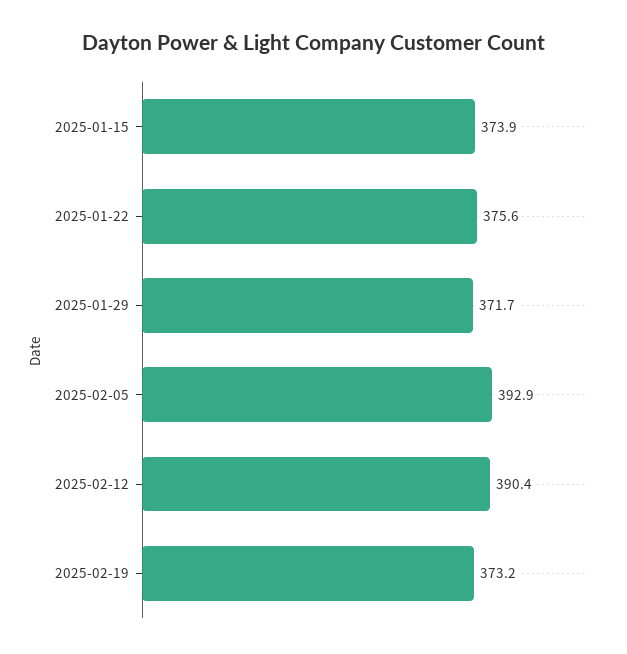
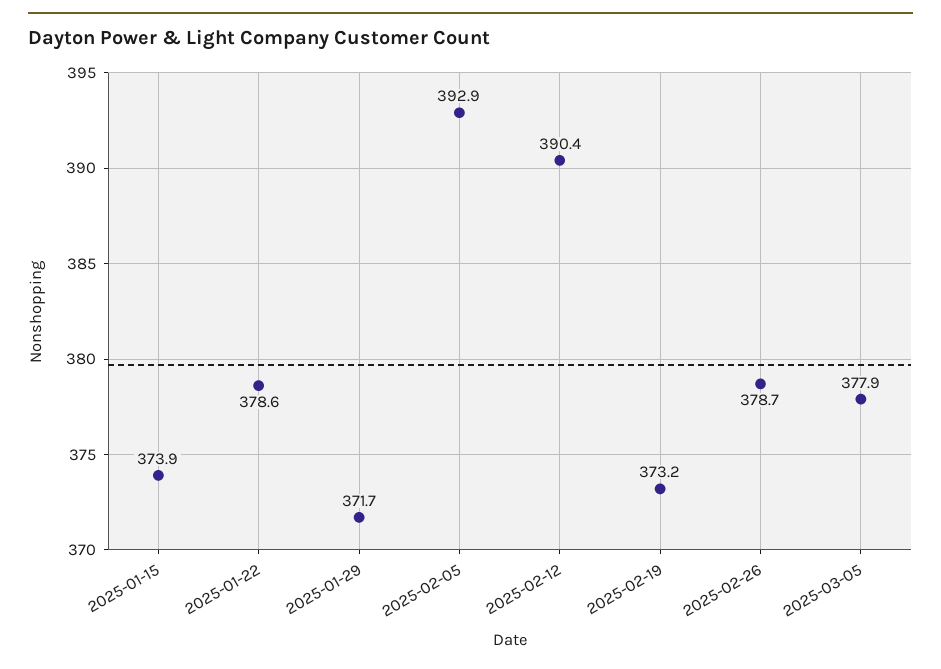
2025-01-22: 375.6 -> 378.6
2025-02-26: none -> 378.7
2025-03-05: none -> 377.9

